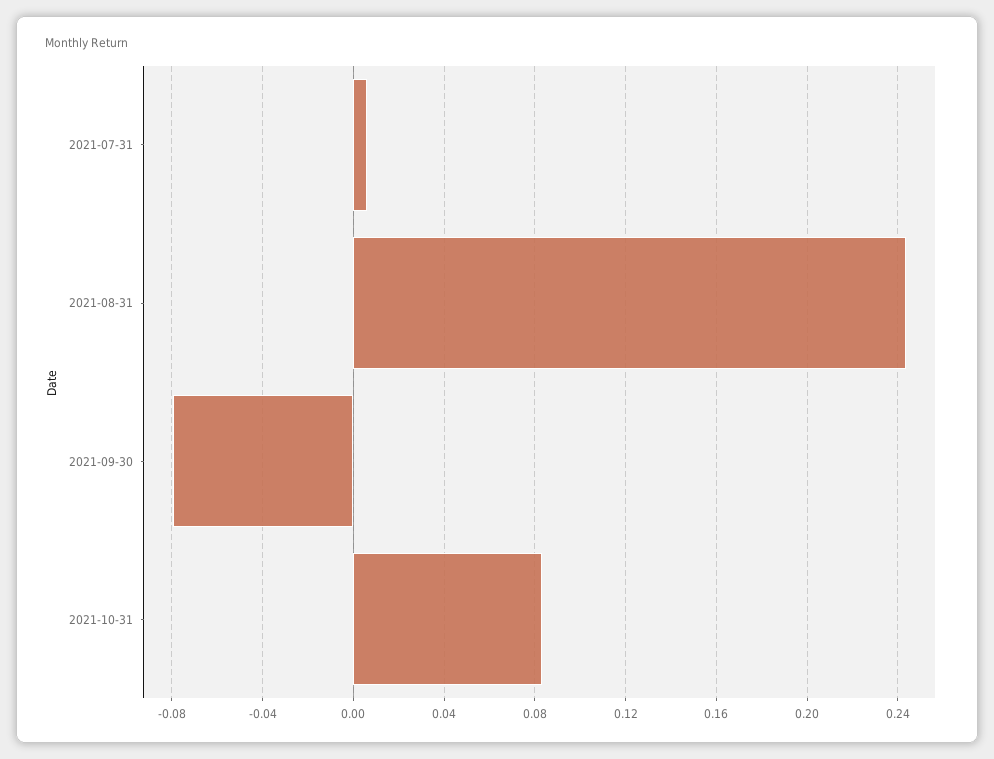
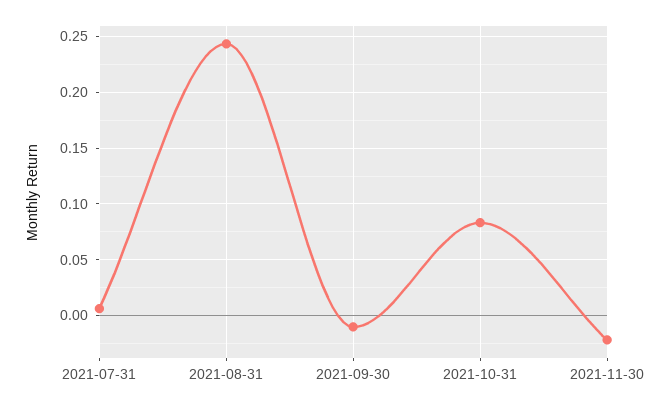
2021-09-30: -0.08 -> -0.01
2021-11-30: none -> -0.02

